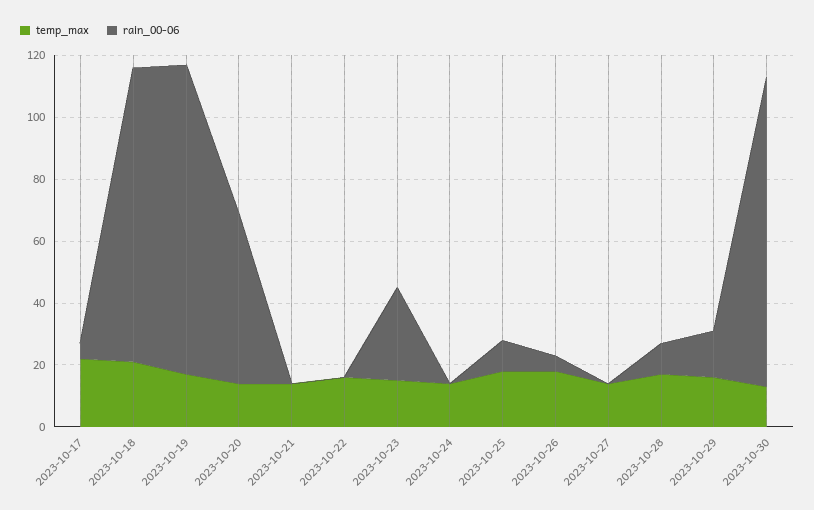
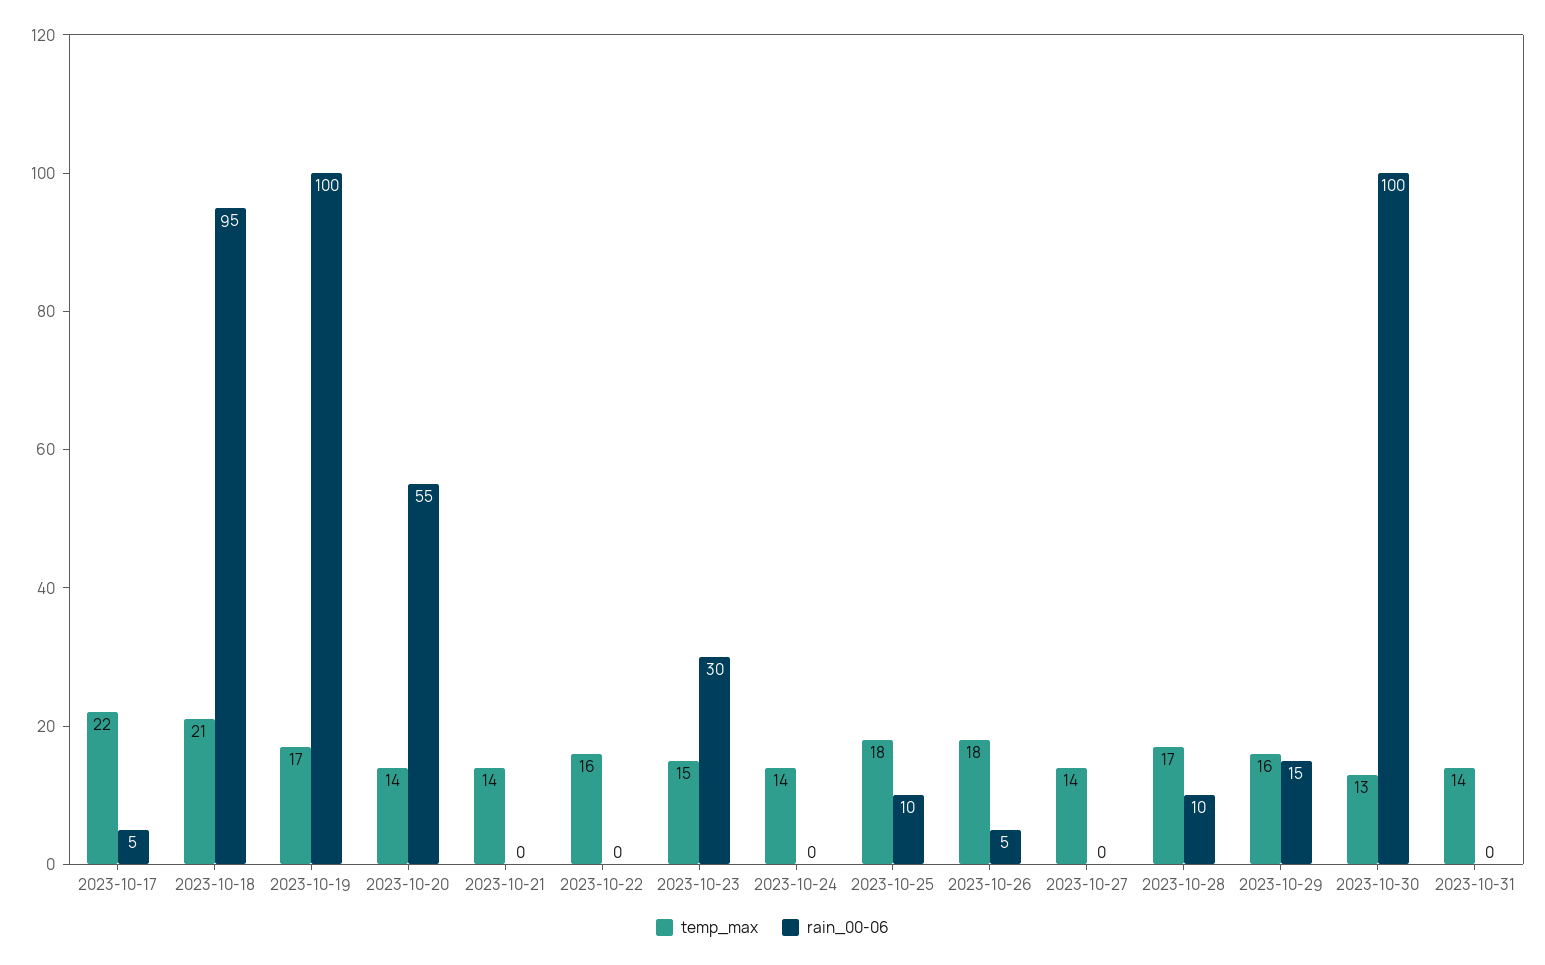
temp_max, 2023-10-31: none -> 14
rain_00-06, 2023-10-31: none -> 0

